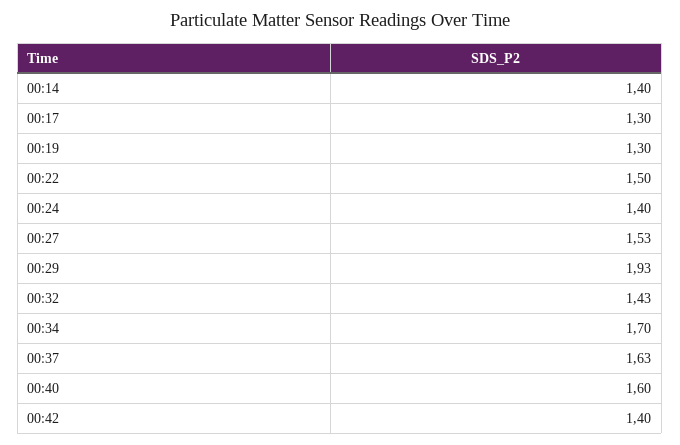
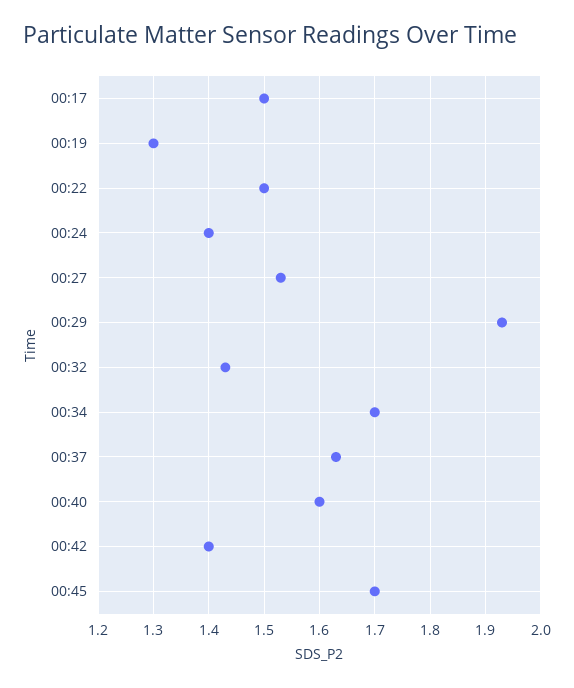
00:14: 1.4 -> none
00:17: 1.3 -> 1.5
00:45: none -> 1.7

